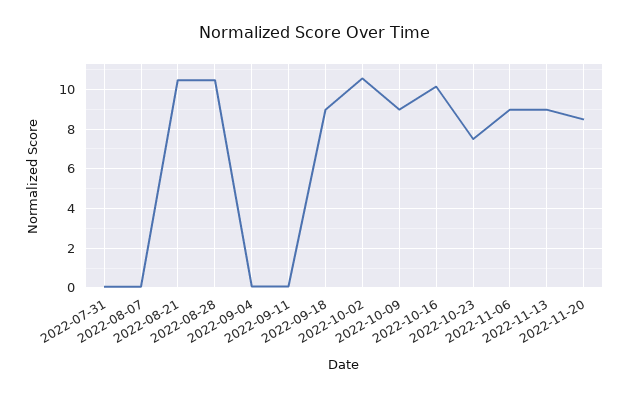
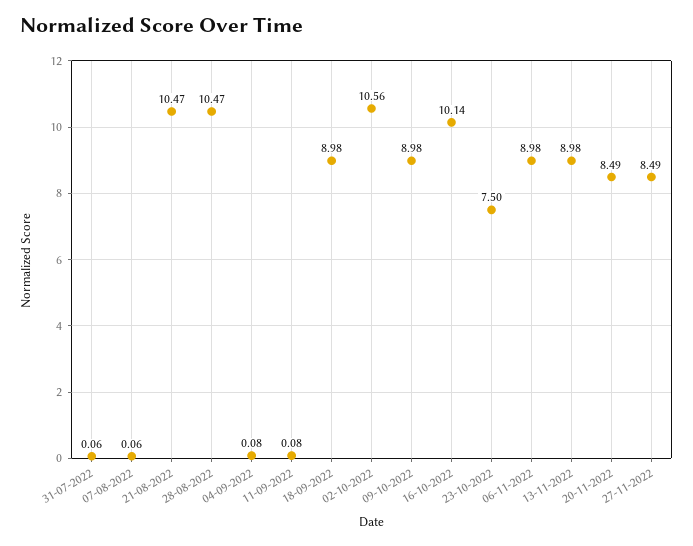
27-11-2022: none -> 8.49

